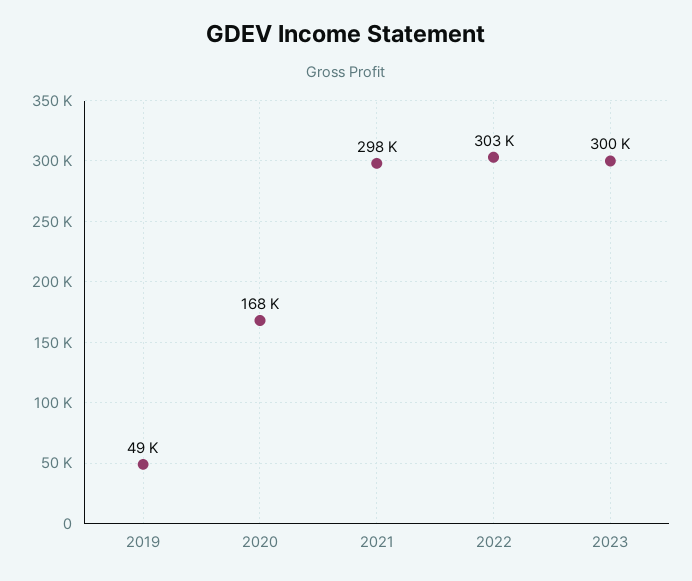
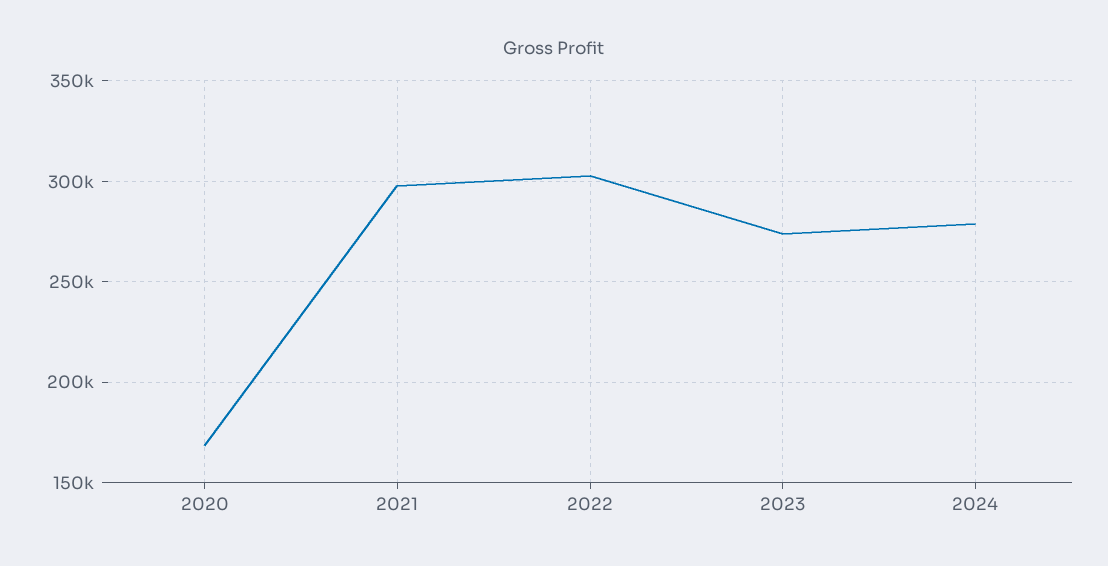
2019: 49000 -> none
2023: 300000 -> 275000
2024: none -> 280000

